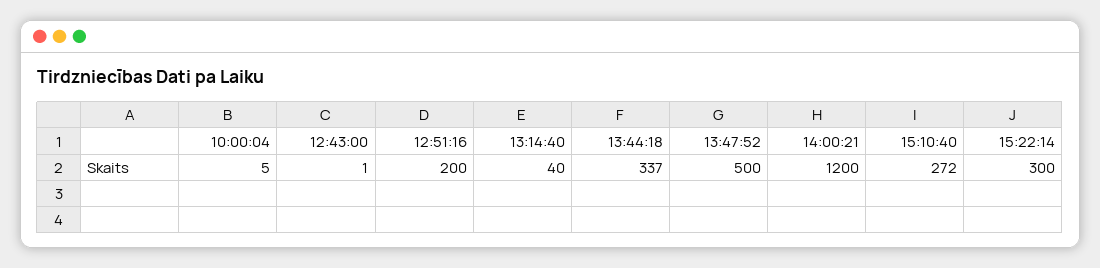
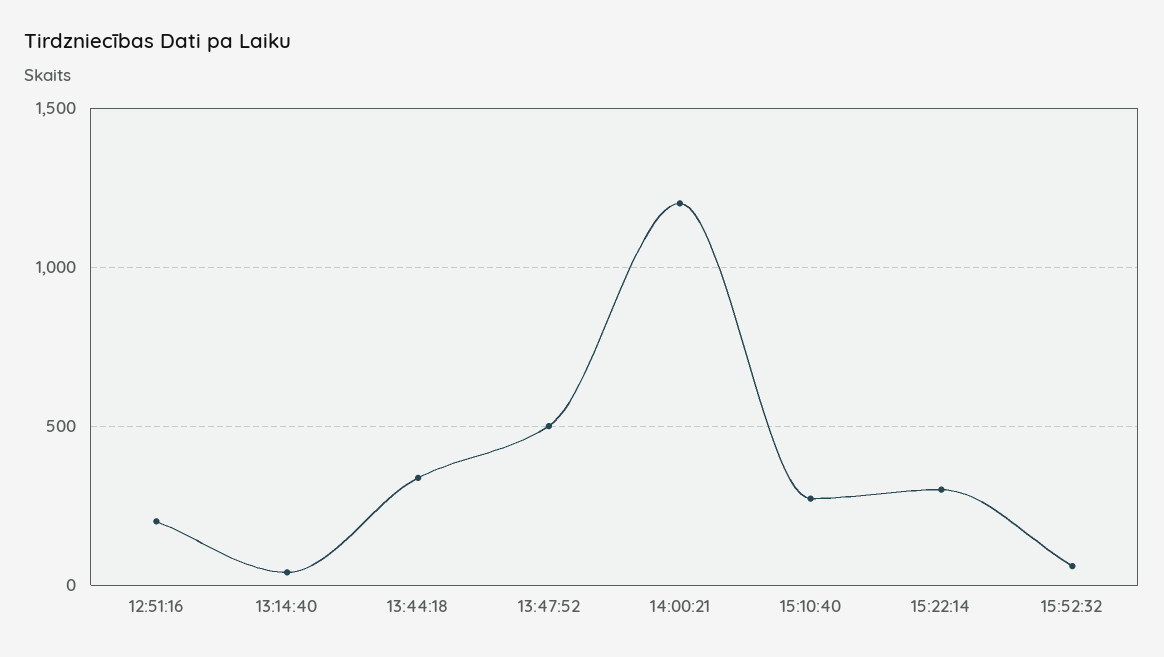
10:00:04: 5 -> none
12:43:00: 1 -> none
15:52:32: none -> 50

